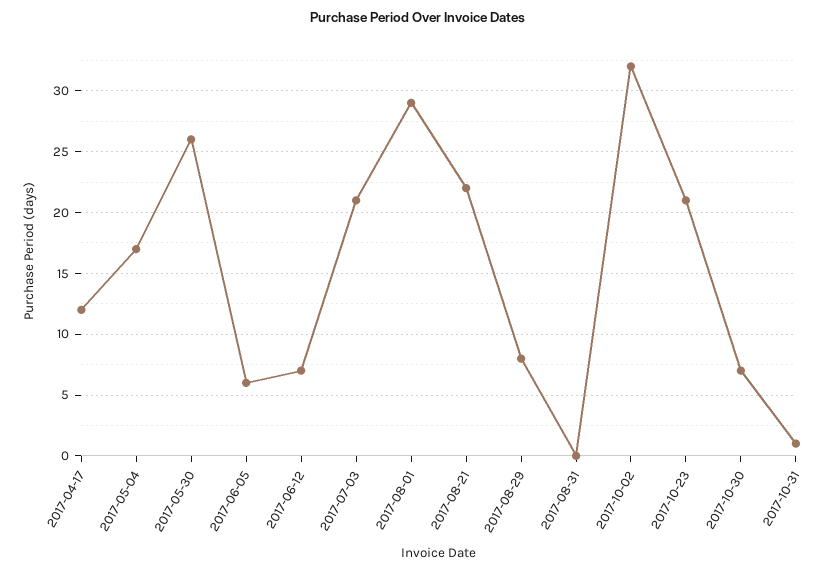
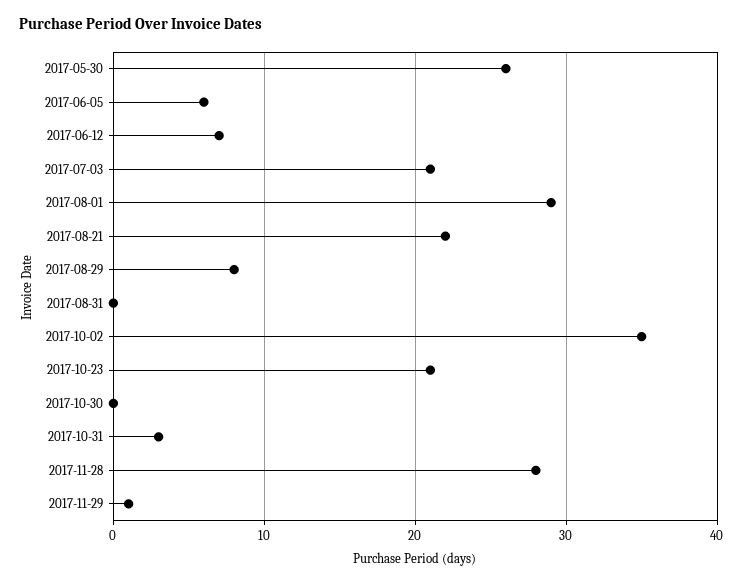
2017-04-17: 12 -> none
2017-05-04: 17 -> none
2017-10-02: 32 -> 35
2017-10-30: 7 -> 0
2017-10-31: 1 -> 3
2017-11-28: none -> 28
2017-11-29: none -> 1

